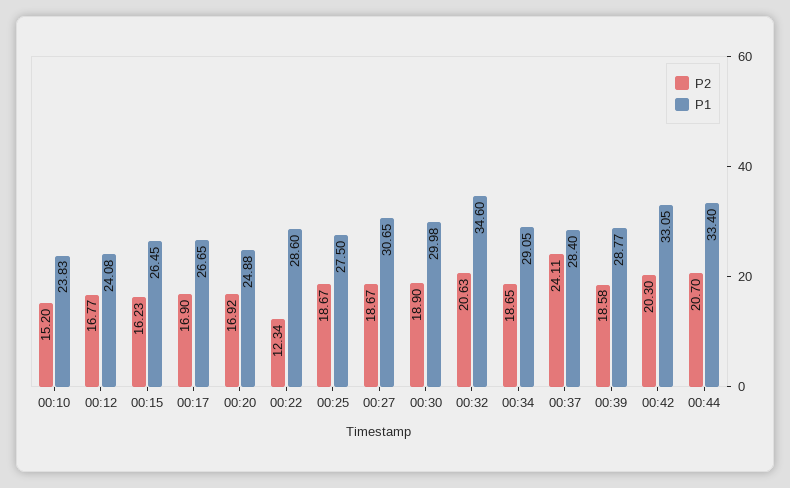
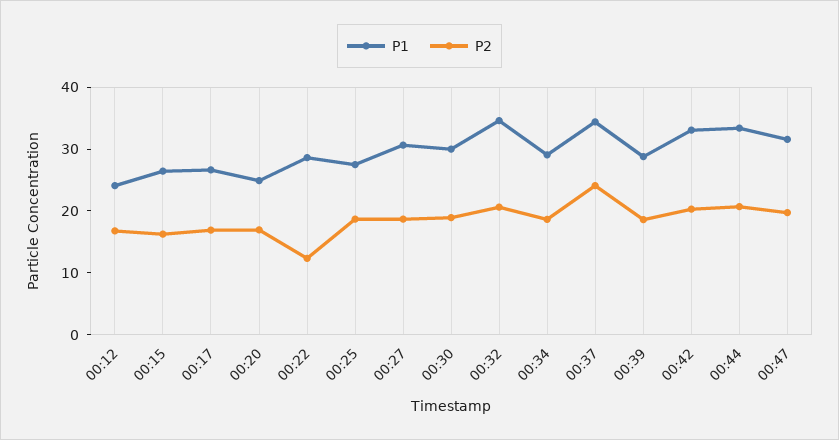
P2, 00:10: 15.2 -> none
P1, 00:10: 23.83 -> none
P1, 00:37: 28.4 -> 34
P1, 00:47: none -> 32
P2, 00:47: none -> 20

